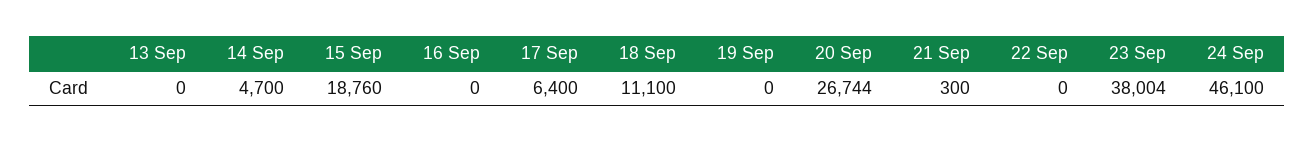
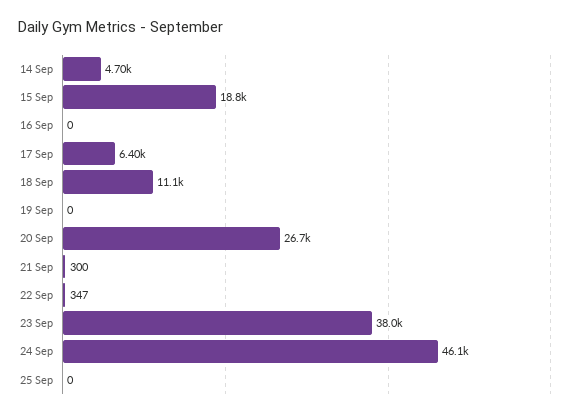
13 Sep: 0 -> none
22 Sep: 0 -> 347
25 Sep: none -> 0

